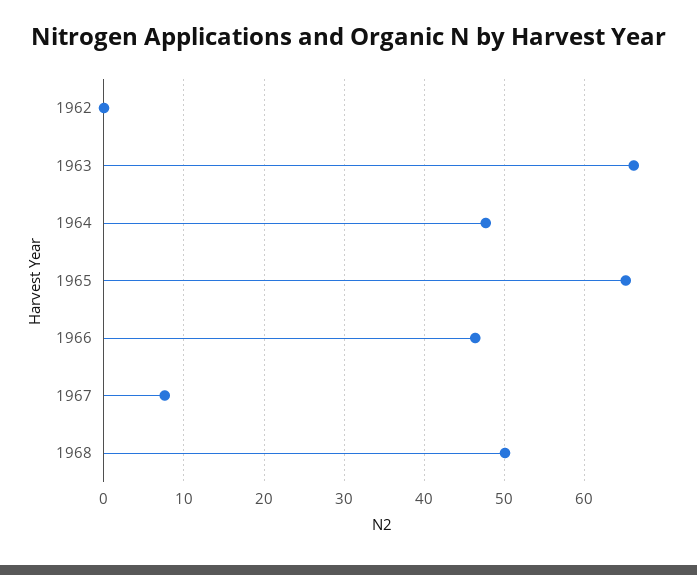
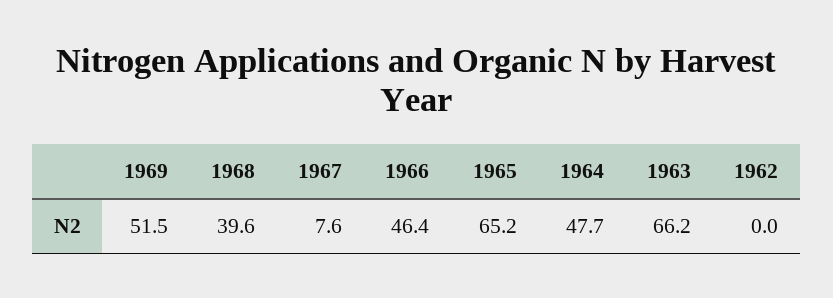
1968: 50 -> 39.6
1969: none -> 51.5

